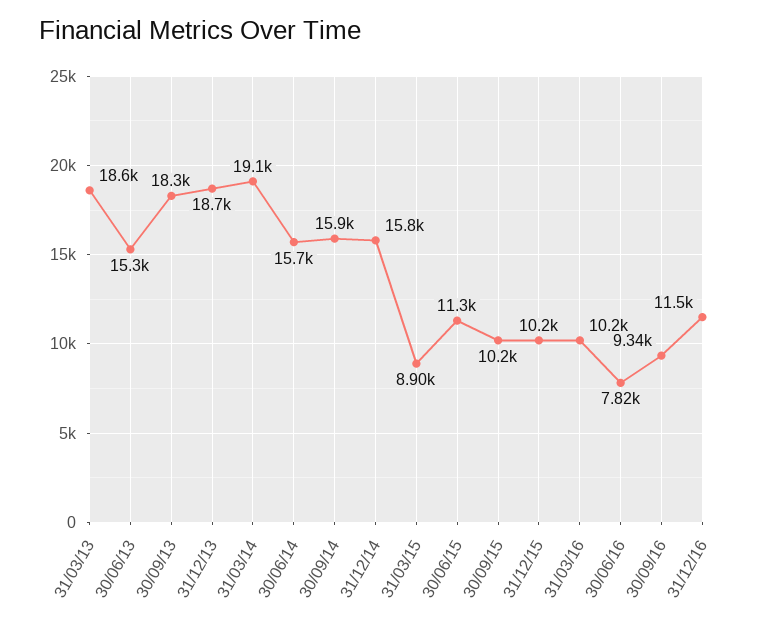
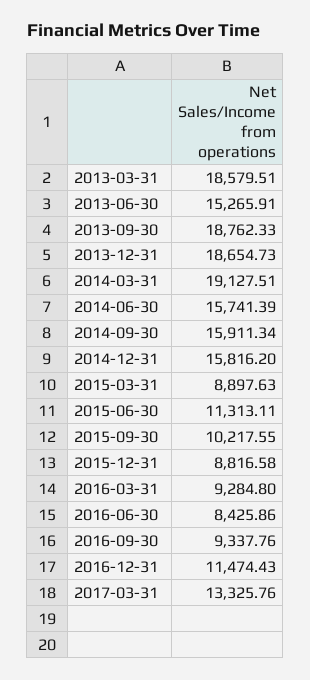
30/09/13: 18300 -> 18762.33
31/12/15: 10200 -> 8816.58
31/03/16: 10200 -> 9284.8
30/06/16: 7820 -> 8425.86
2017-03-31: none -> 13325.76

